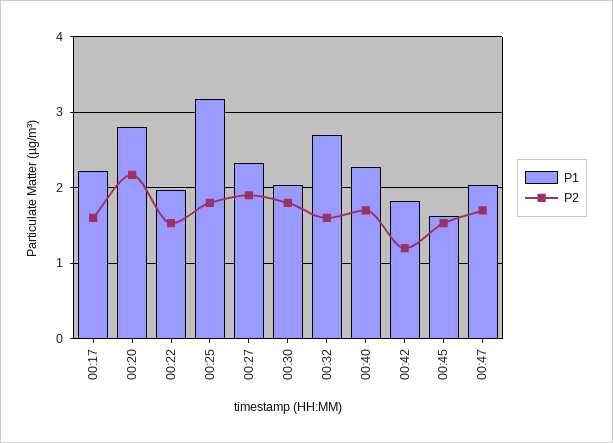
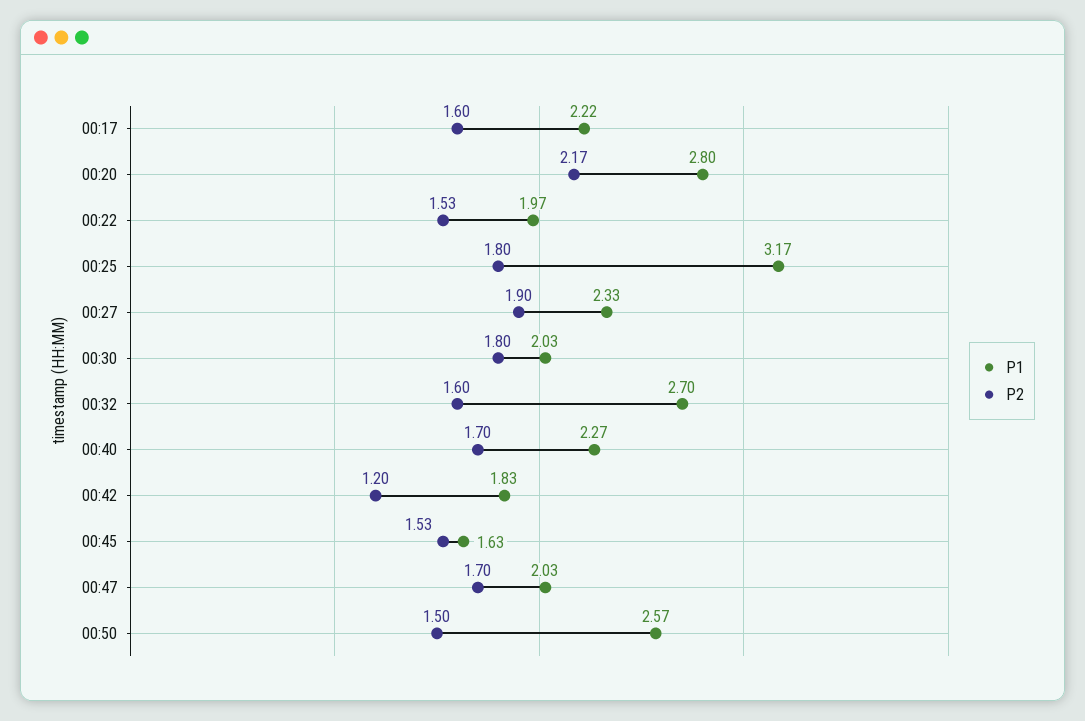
P1, 00:50: none -> 2.57
P2, 00:50: none -> 1.5

